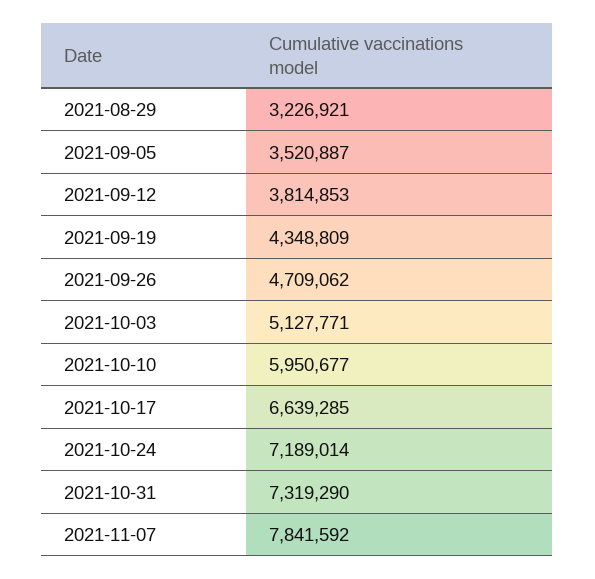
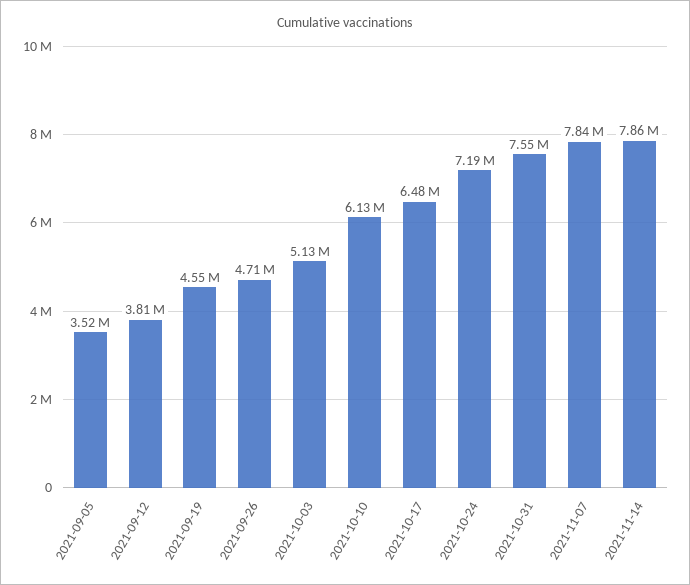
2021-08-29: 3226921 -> none
2021-09-19: 4348809 -> 4550000
2021-10-10: 5950677 -> 6130000
2021-10-17: 6639285 -> 6480000
2021-10-31: 7319290 -> 7550000
2021-11-14: none -> 7860000

